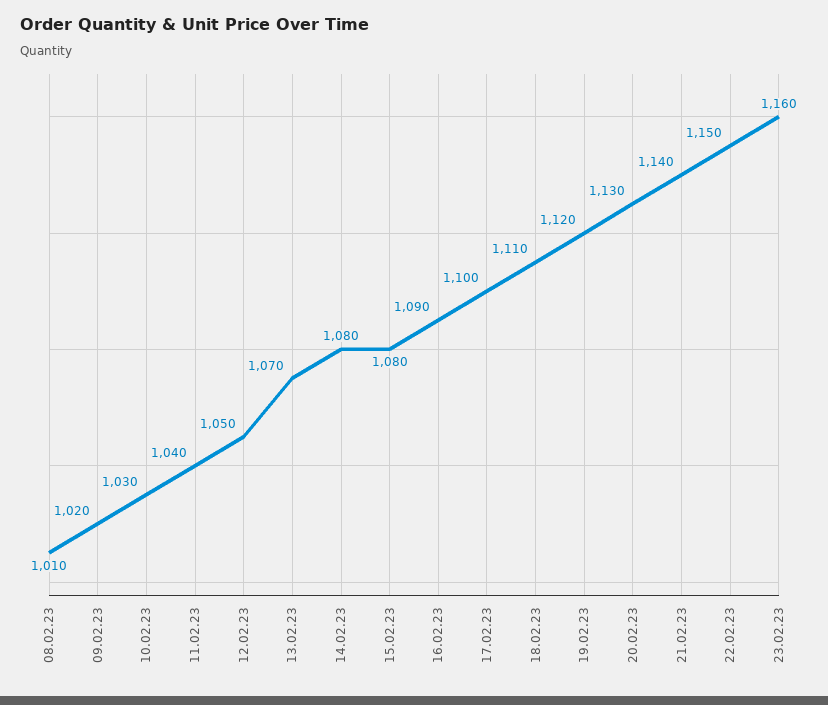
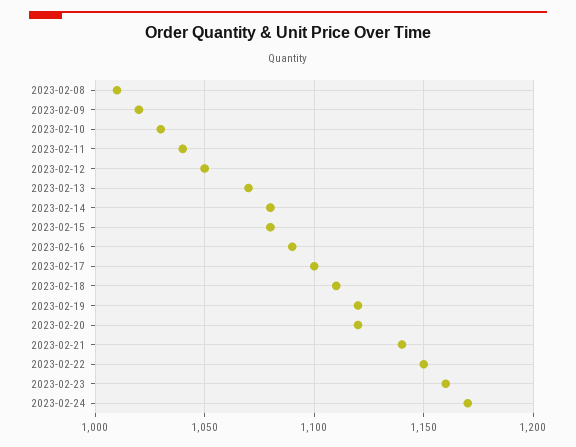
20.02.23: 1130 -> 1120
2023-02-24: none -> 1170

